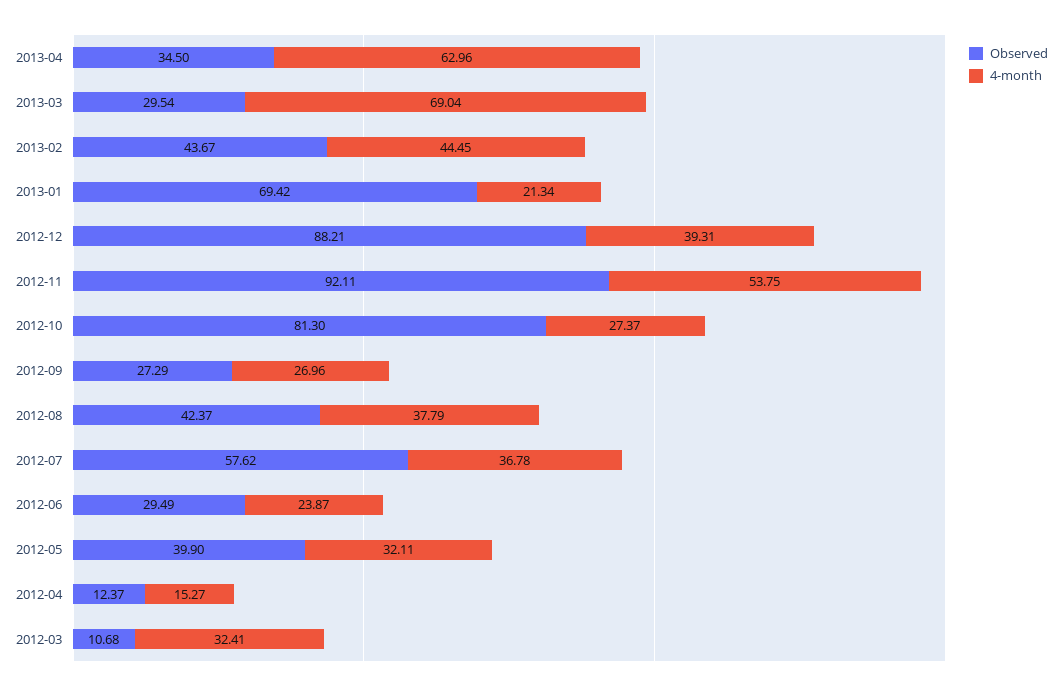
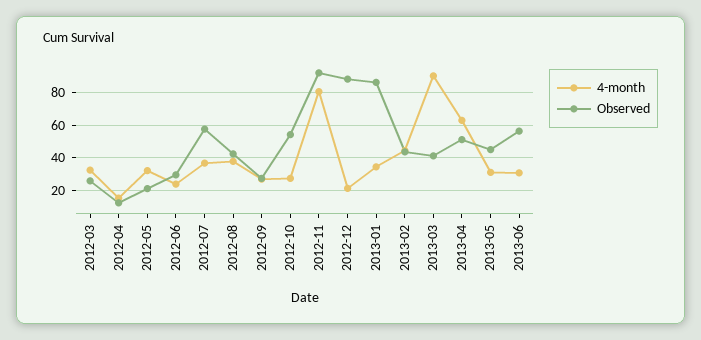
Observed, 2013-04: 34.5 -> 50
Observed, 2013-03: 29.54 -> 40
4-month, 2013-03: 69.04 -> 90
Observed, 2013-01: 69.42 -> 85
4-month, 2013-01: 21.34 -> 35
4-month, 2012-12: 39.31 -> 20
4-month, 2012-11: 53.75 -> 80
Observed, 2012-10: 81.3 -> 55
Observed, 2012-05: 39.9 -> 20
Observed, 2012-03: 10.68 -> 25
4-month, 2013-05: none -> 30
Observed, 2013-05: none -> 45
4-month, 2013-06: none -> 30
Observed, 2013-06: none -> 55

